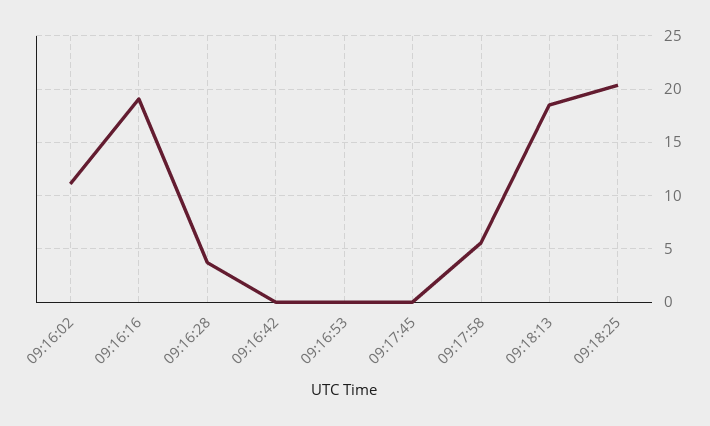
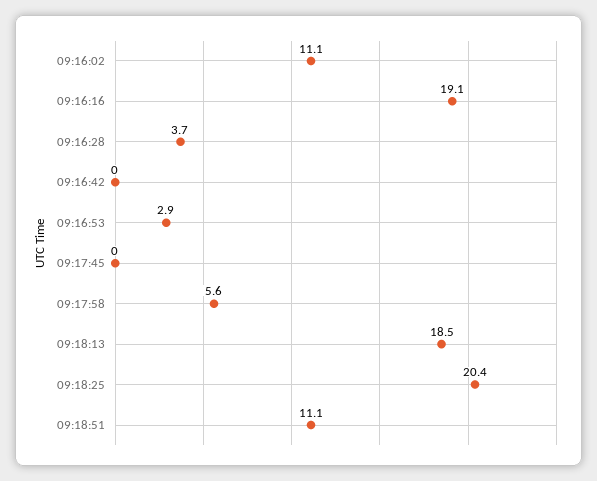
09:16:53: 0 -> 2.9
09:18:51: none -> 11.1

